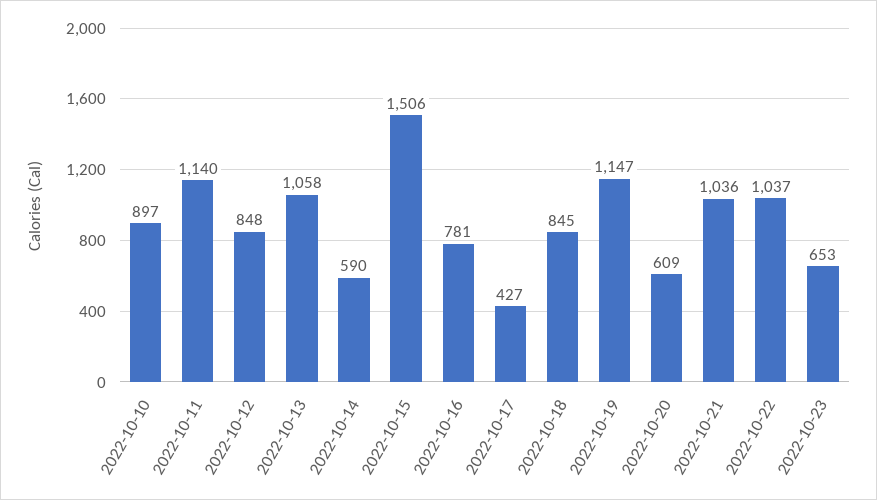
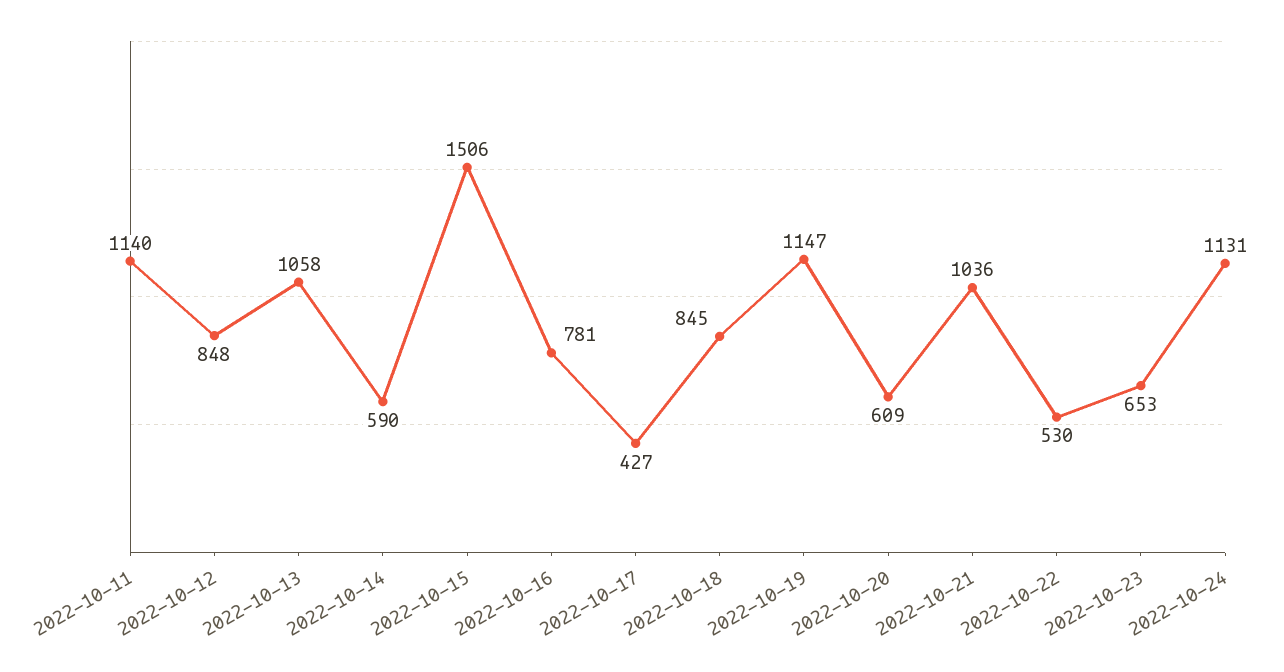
2022-10-10: 897 -> none
2022-10-22: 1037 -> 530
2022-10-24: none -> 1131

